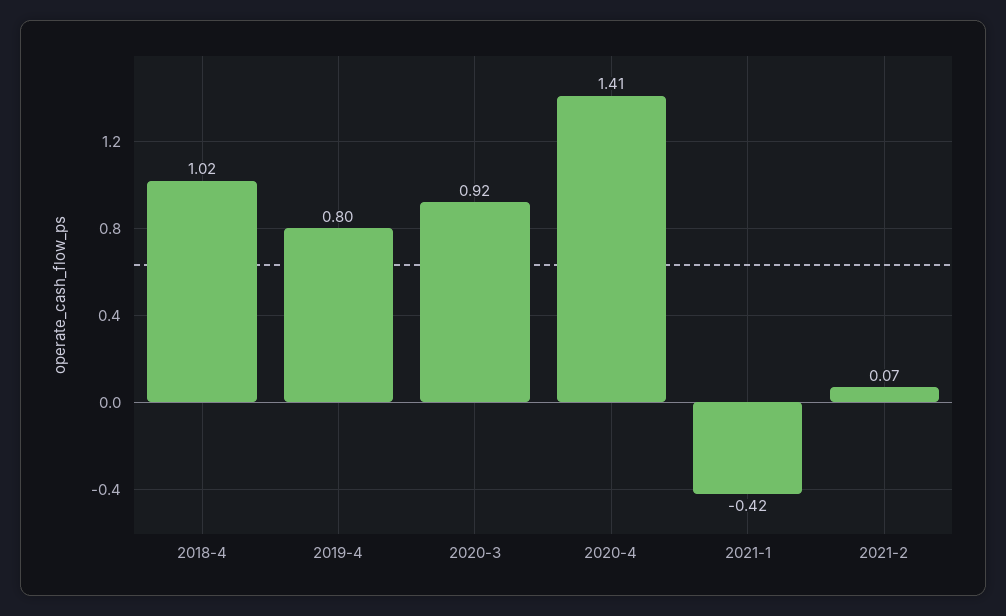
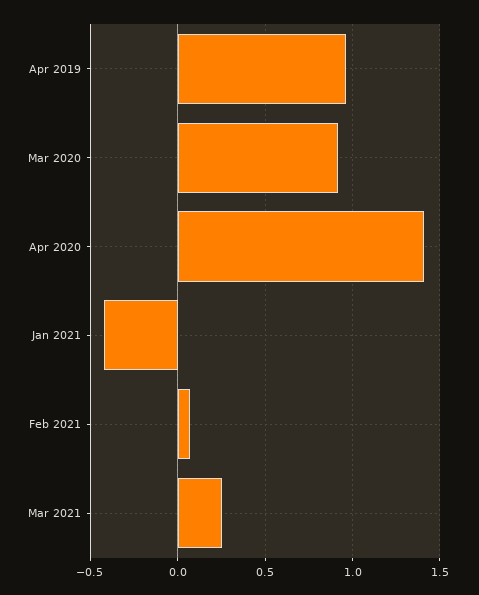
2018-4: 1.02 -> none
2019-4: 0.8 -> 0.95
Mar 2021: none -> 0.25

